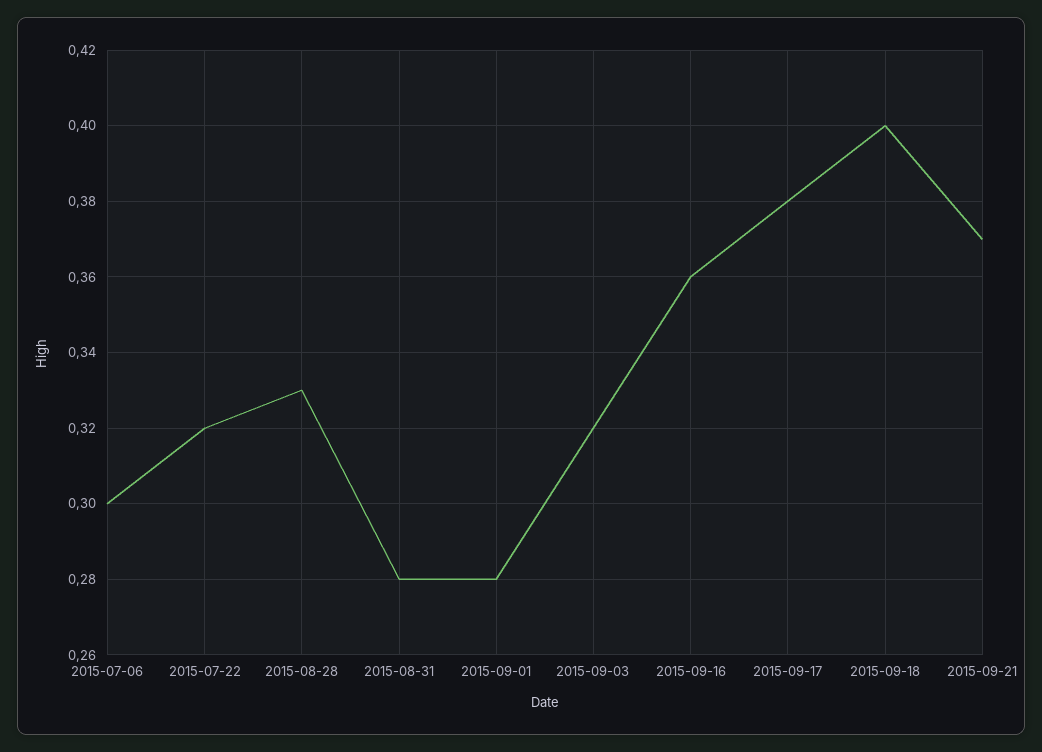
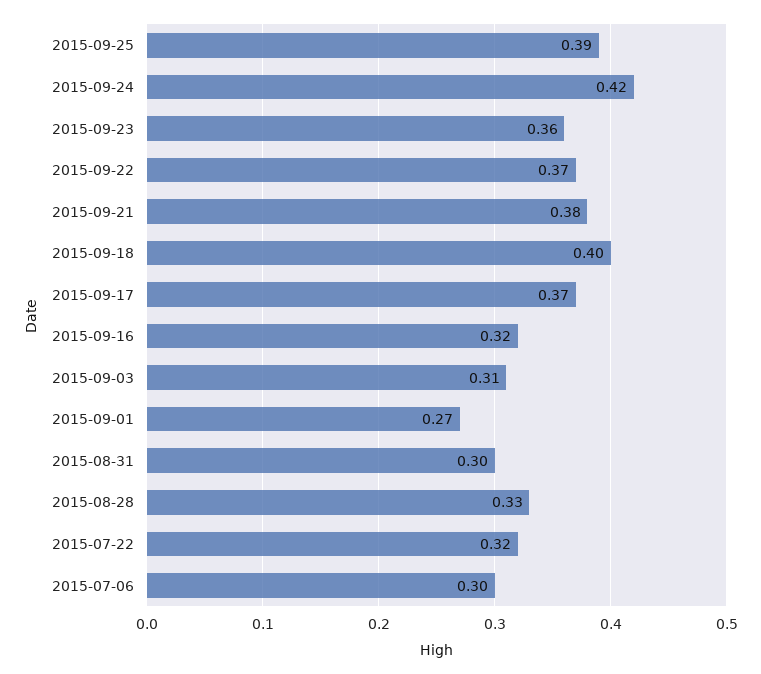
2015-08-31: 0.28 -> 0.3
2015-09-01: 0.28 -> 0.27
2015-09-03: 0.32 -> 0.31
2015-09-16: 0.36 -> 0.32
2015-09-17: 0.38 -> 0.37
2015-09-21: 0.37 -> 0.38
2015-09-25: none -> 0.39
2015-09-24: none -> 0.42
2015-09-23: none -> 0.36
2015-09-22: none -> 0.37

